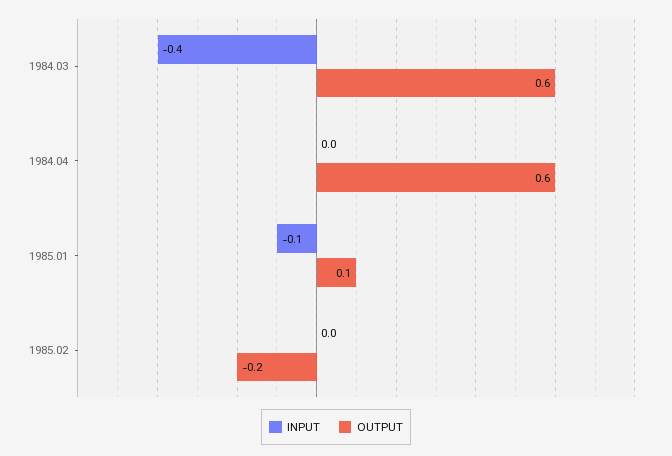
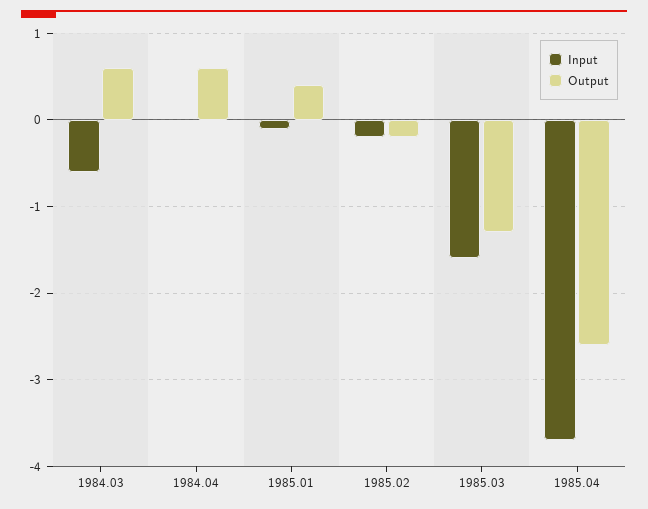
INPUT, 1984.03: -0.4 -> -0.6
OUTPUT, 1985.01: 0.1 -> 0.4
INPUT, 1985.02: 0 -> -0.2
INPUT, 1985.03: none -> -1.6
OUTPUT, 1985.03: none -> -1.3
INPUT, 1985.04: none -> -3.7
OUTPUT, 1985.04: none -> -2.6

